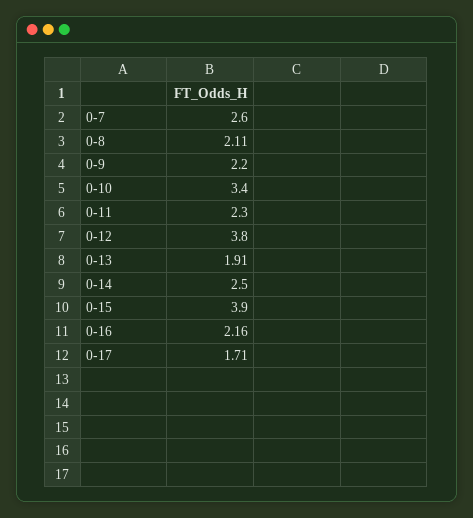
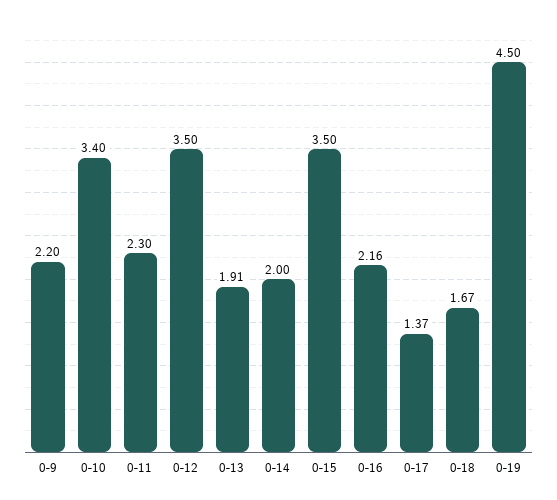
0-7: 2.6 -> none
0-8: 2.11 -> none
0-12: 3.8 -> 3.5
0-14: 2.5 -> 2
0-15: 3.9 -> 3.5
0-17: 1.71 -> 1.37
0-18: none -> 1.67
0-19: none -> 4.5

